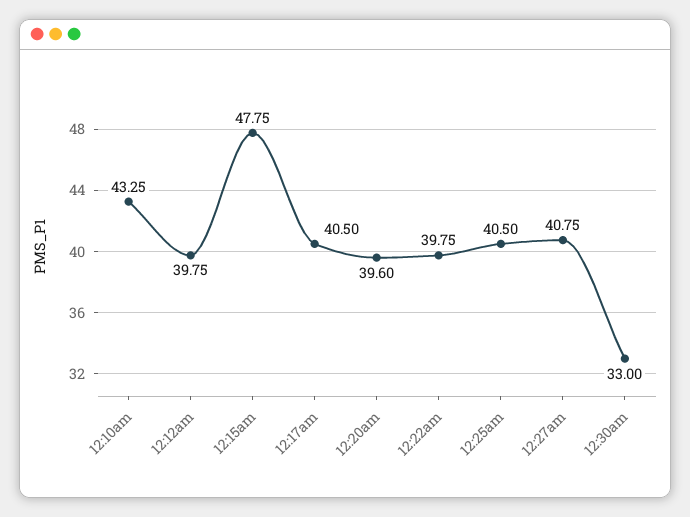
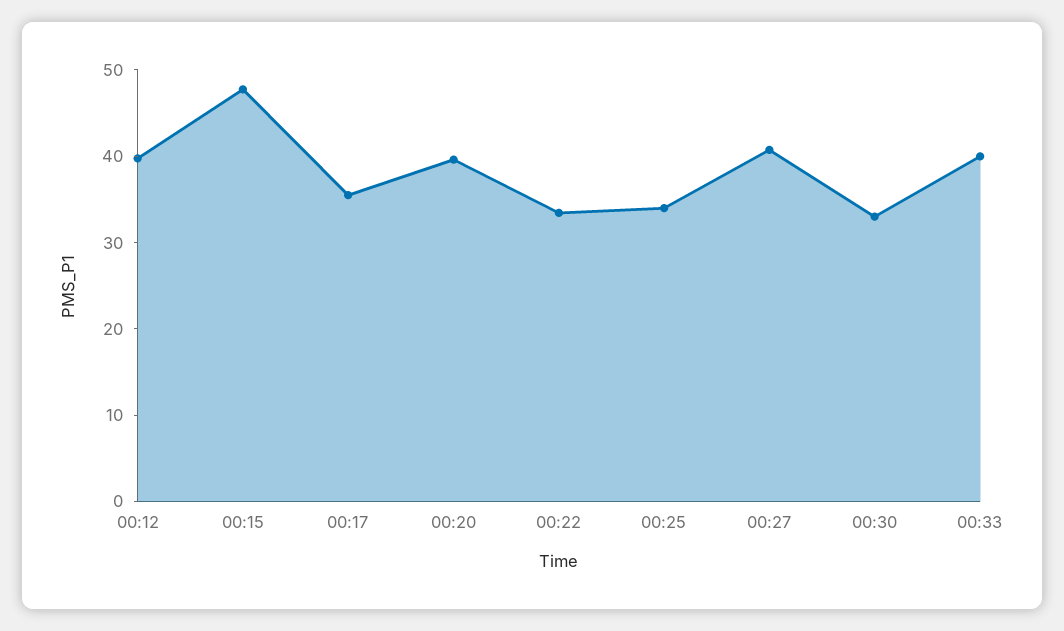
12:10am: 43.25 -> none
12:17am: 40.5 -> 36
12:22am: 39.75 -> 34
12:25am: 40.5 -> 34
00:33: none -> 40

